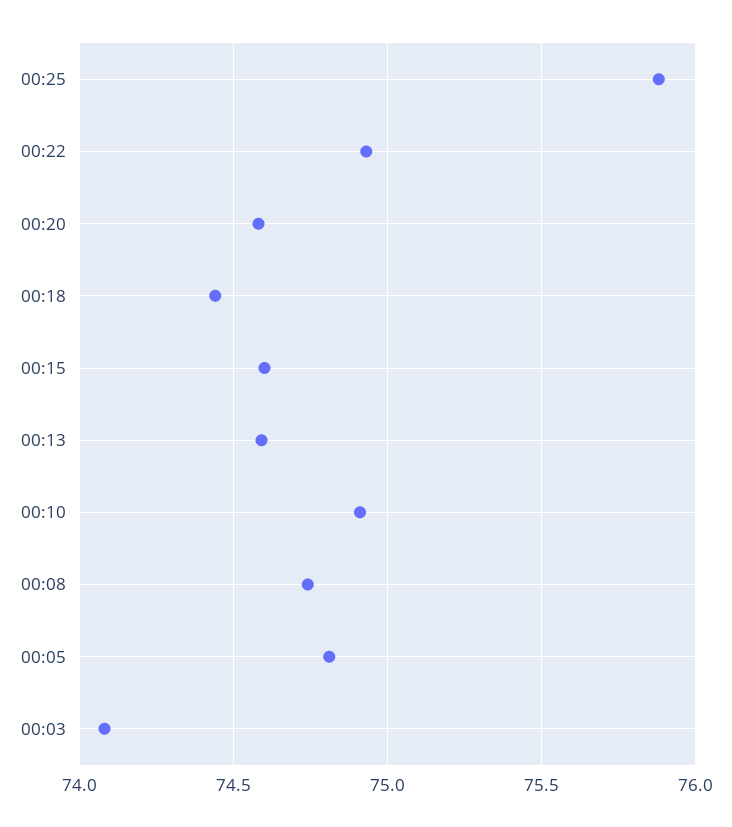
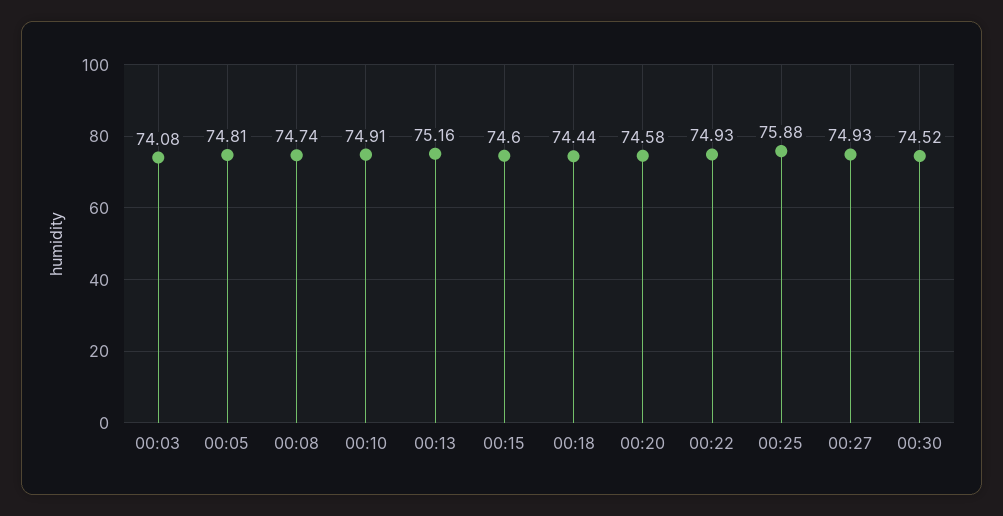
00:13: 74.6 -> 75.16
00:27: none -> 74.93
00:30: none -> 74.52

